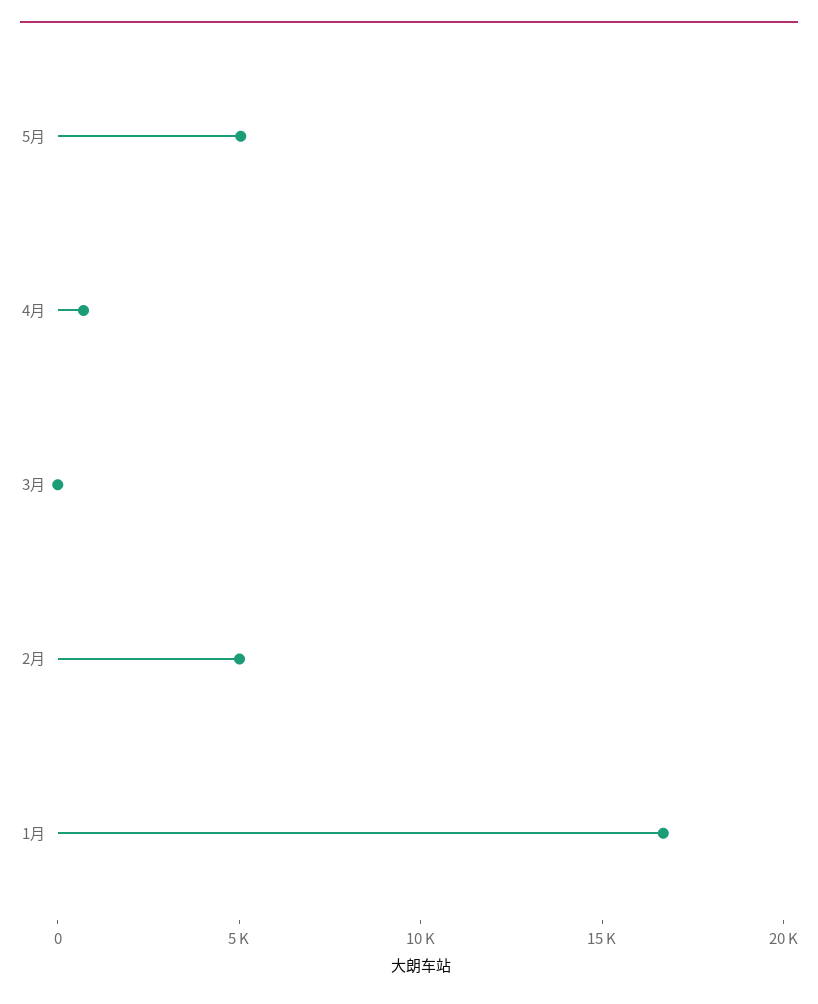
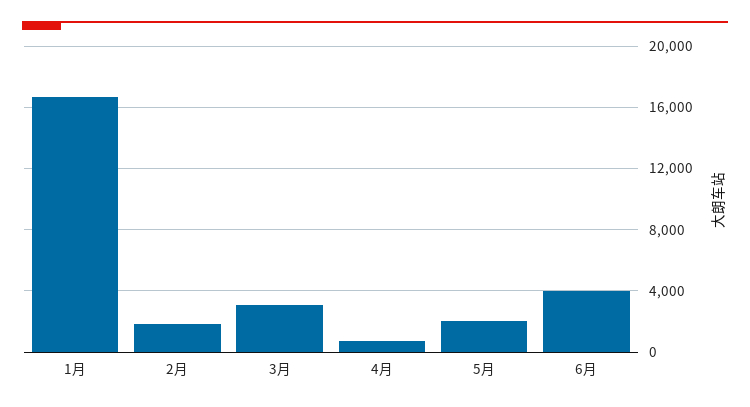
5月: 5000 -> 2000
3月: 0 -> 3000
2月: 5000 -> 2000
6月: none -> 4000

